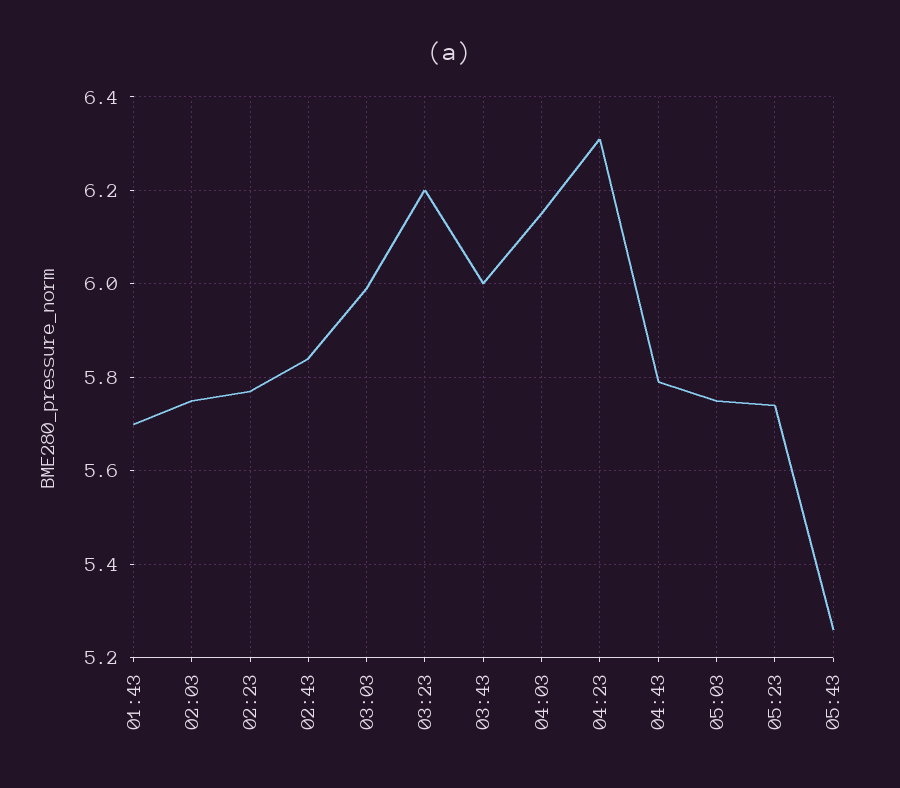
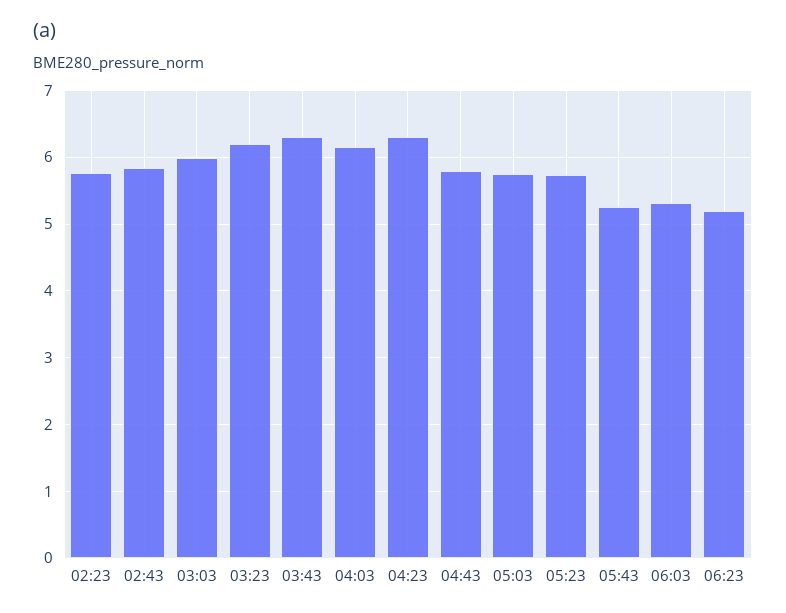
01:43: 5.7 -> none
02:03: 5.75 -> none
03:43: 6 -> 6.3
06:03: none -> 5.3
06:23: none -> 5.2

